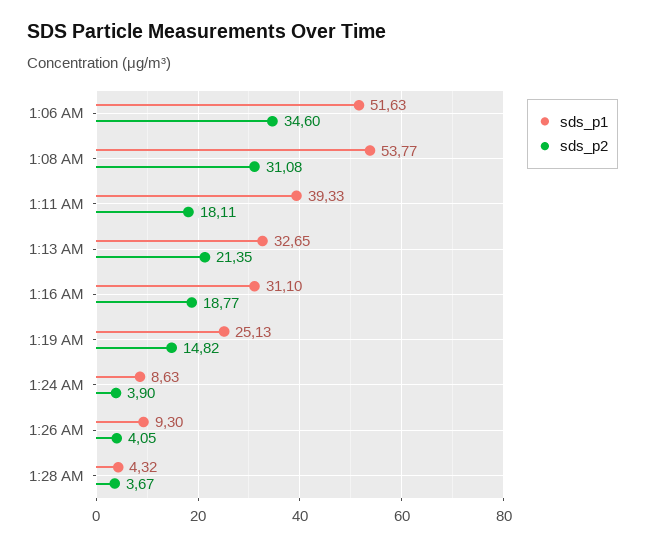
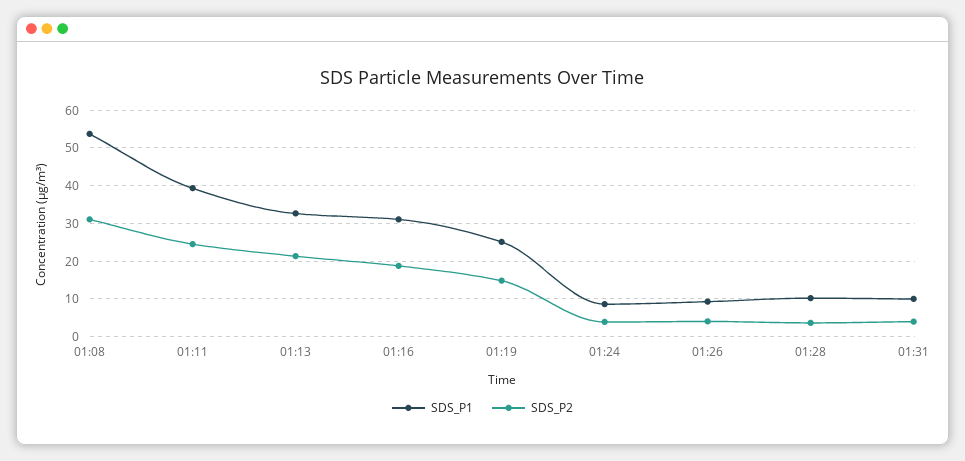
sds_p1, 1:06 AM: 51.63 -> none
sds_p2, 1:06 AM: 34.6 -> none
sds_p2, 1:11 AM: 18.11 -> 24
sds_p1, 1:28 AM: 4.32 -> 10
sds_p1, 01:31: none -> 10
sds_p2, 01:31: none -> 4

